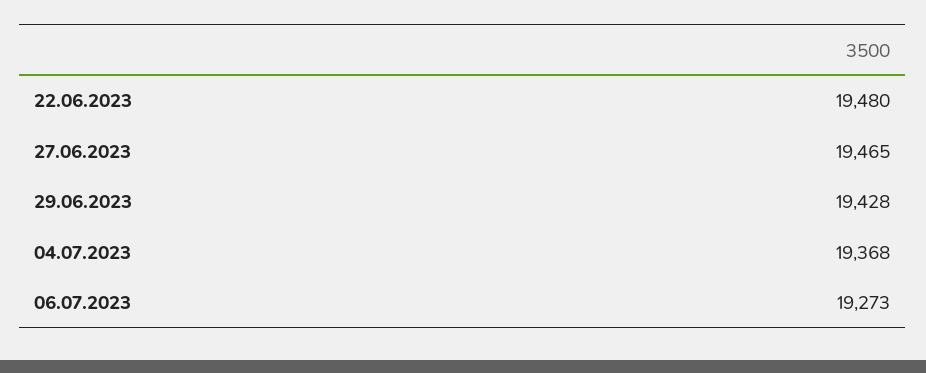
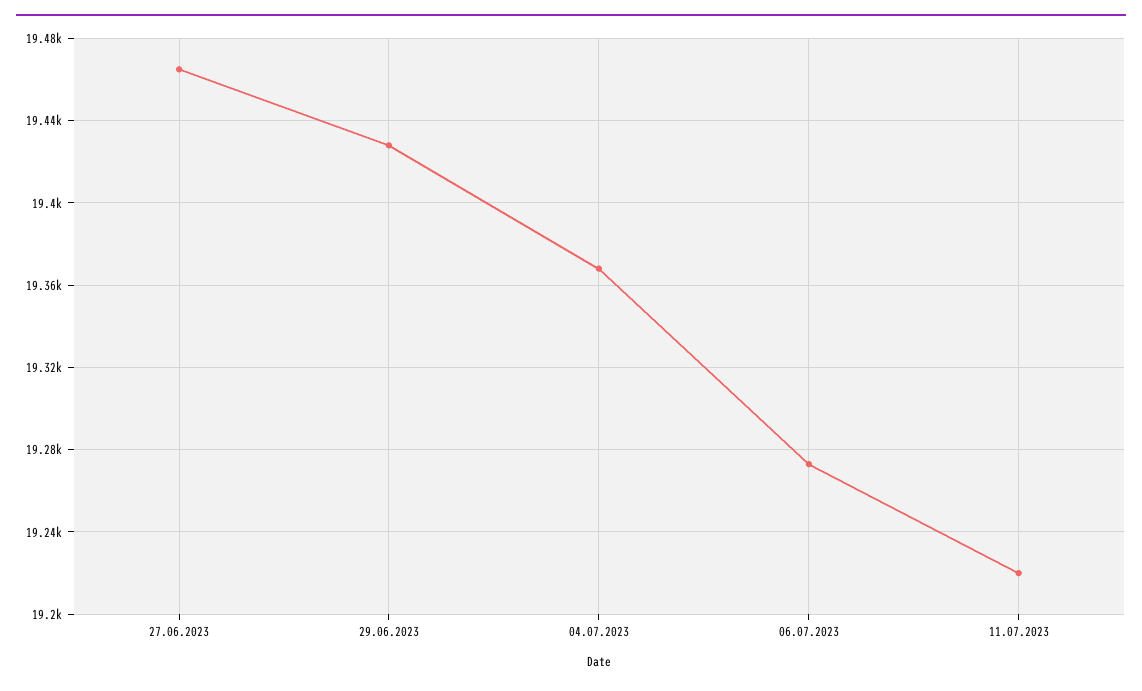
22.06.2023: 19480 -> none
11.07.2023: none -> 19220

